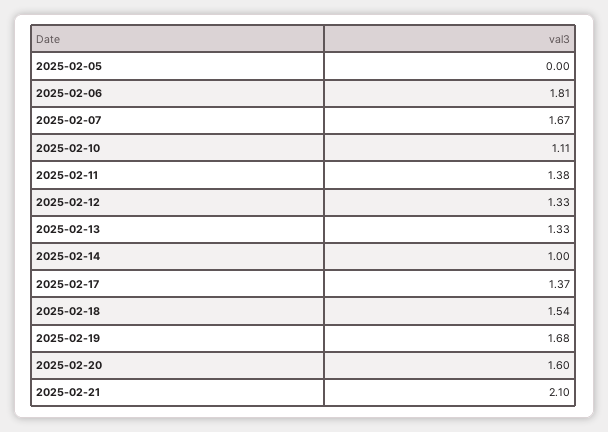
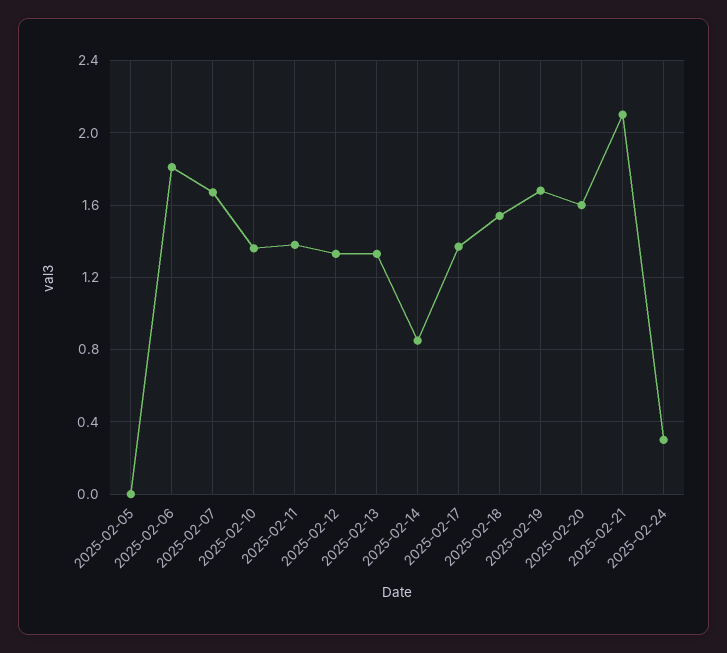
2025-02-10: 1.11 -> 1.35
2025-02-14: 1 -> 0.85
2025-02-24: none -> 0.3

